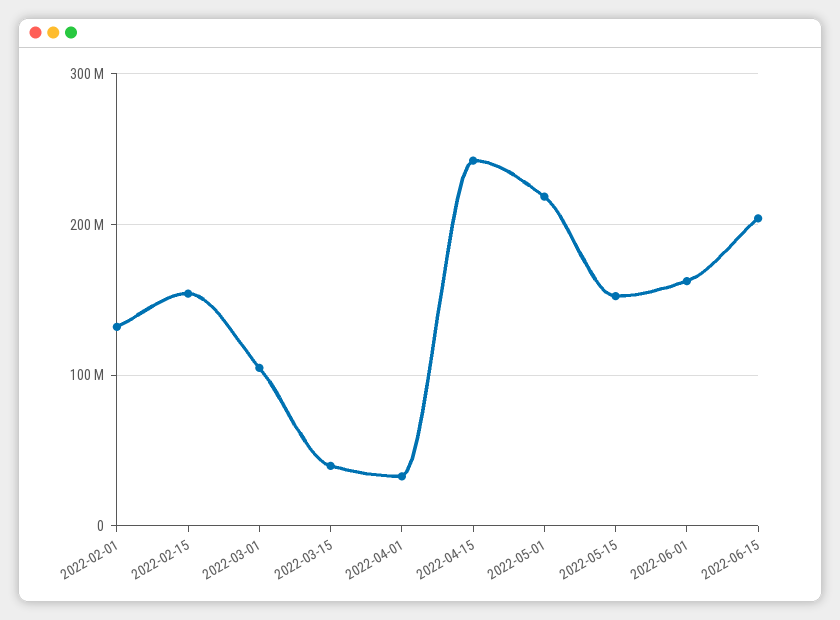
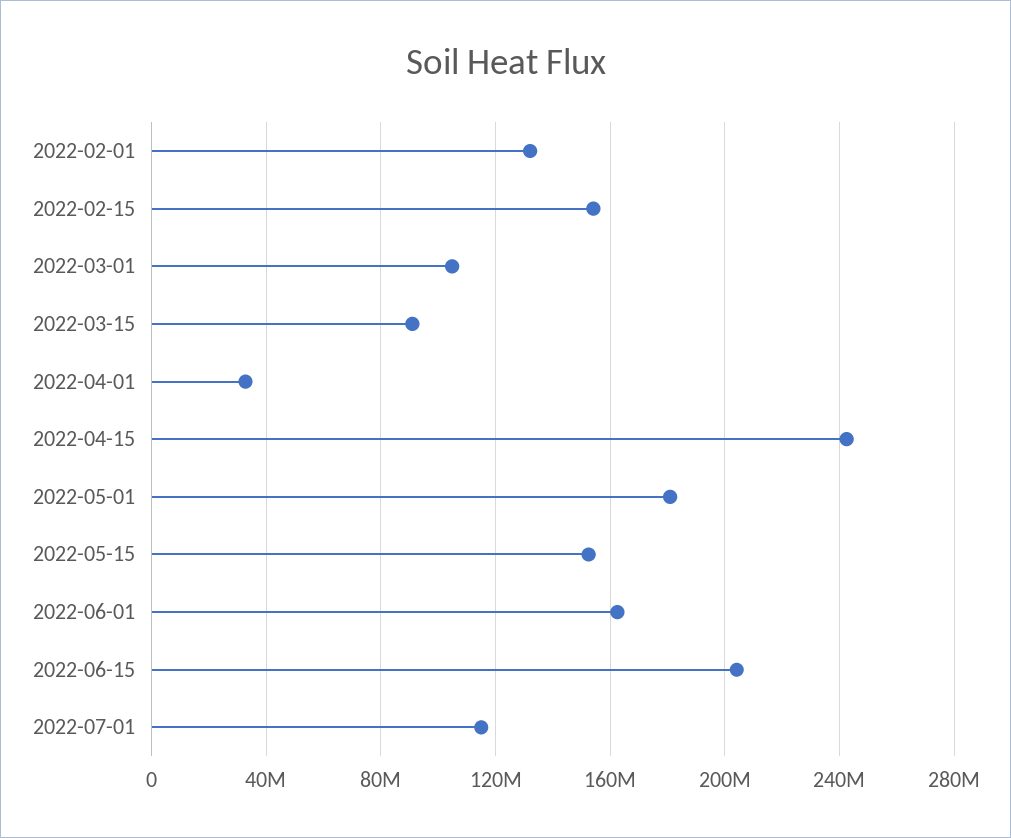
2022-03-15: 40000000 -> 90000000
2022-05-01: 220000000 -> 180000000
2022-07-01: none -> 115000000

